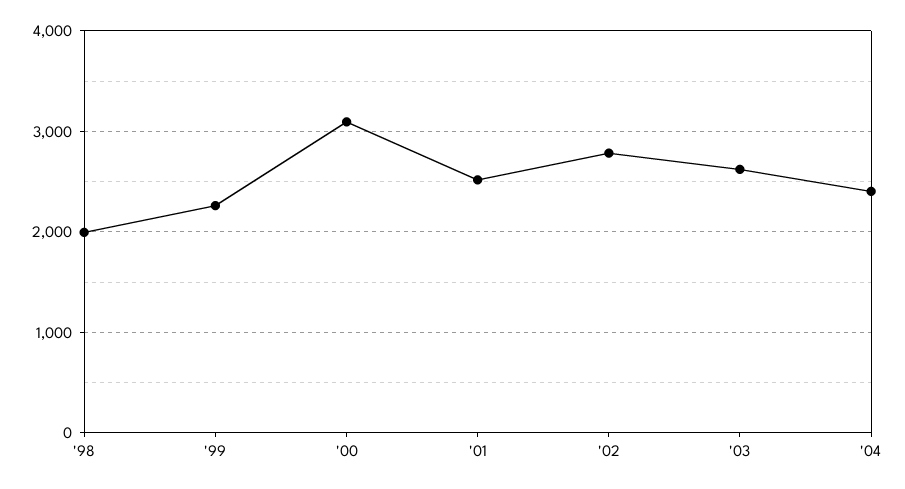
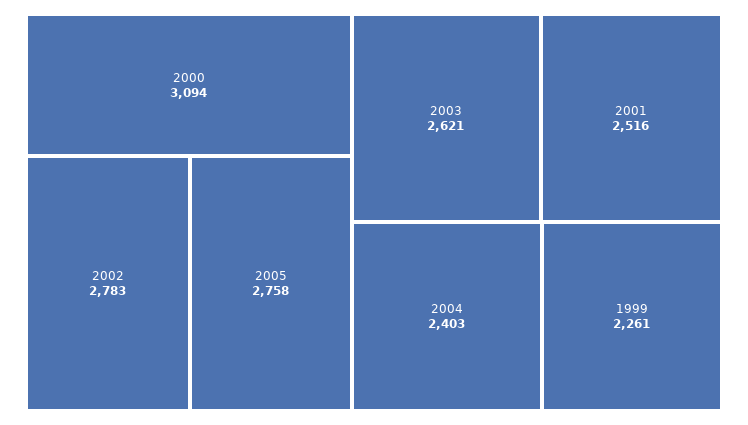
'98: 2000 -> none
2005: none -> 2758

